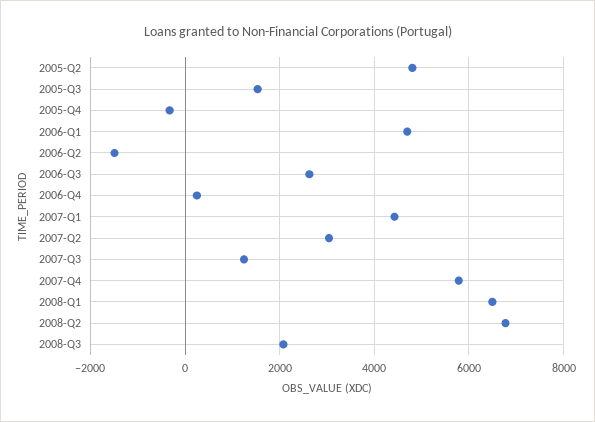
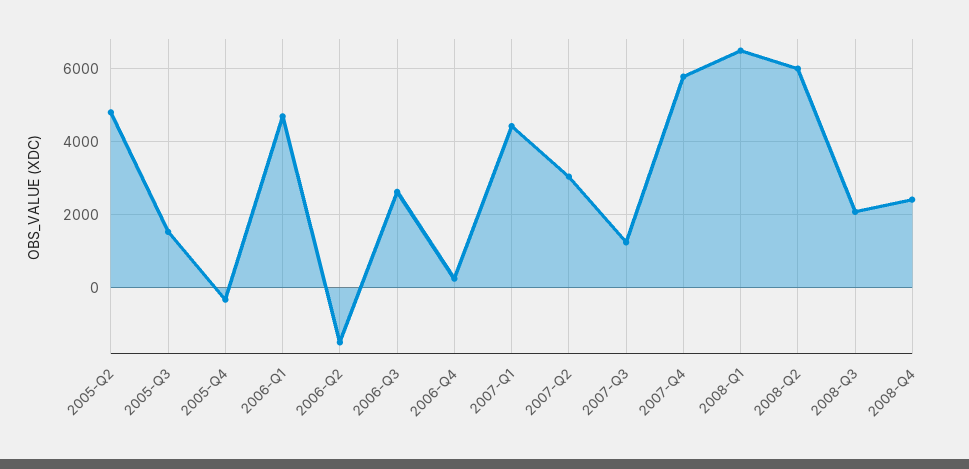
2008-Q2: 6800 -> 6000
2008-Q4: none -> 2400

